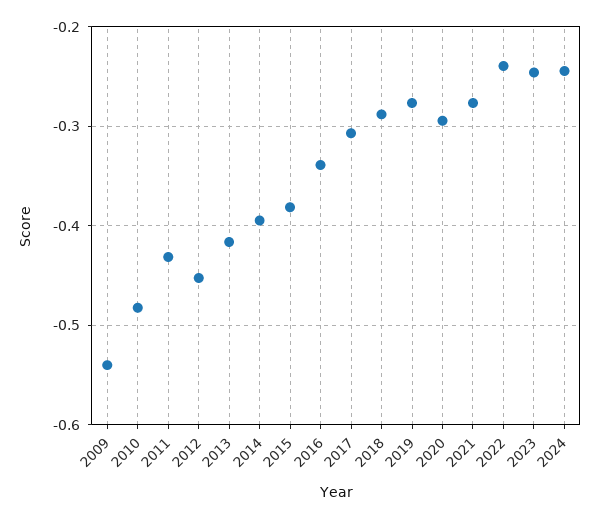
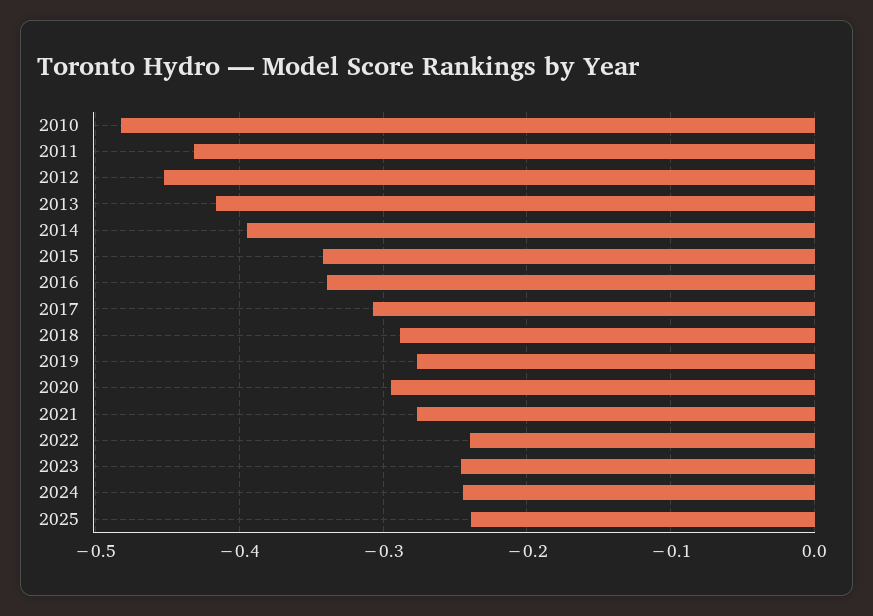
2009: -0.54 -> none
2015: -0.38 -> -0.34
2025: none -> -0.24

